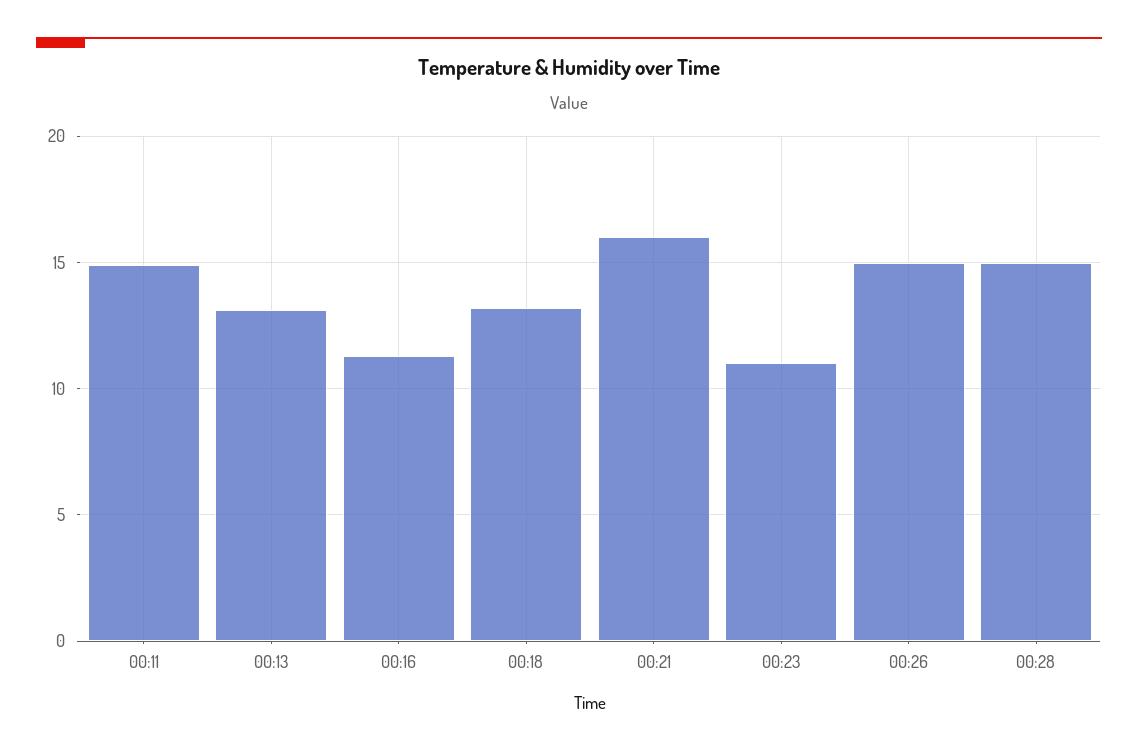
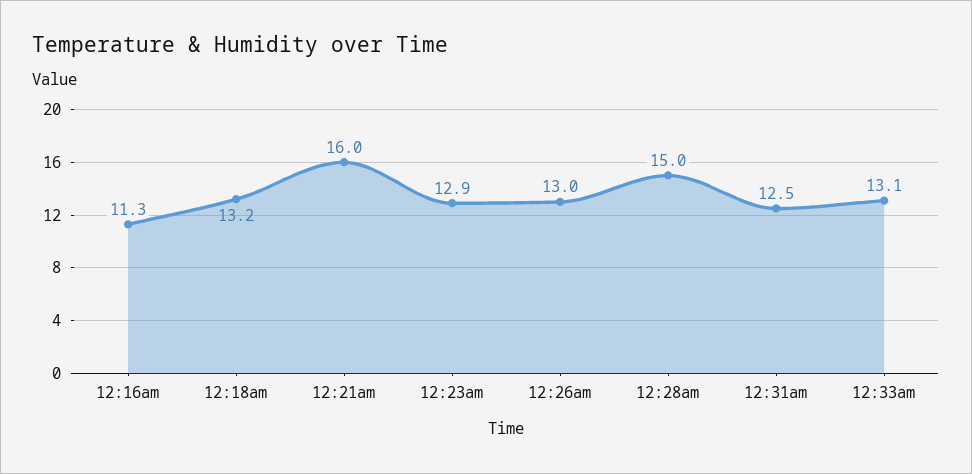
00:11: 15 -> none
00:13: 13 -> none
00:23: 11 -> 12.9
00:26: 15 -> 13
12:31am: none -> 12.5
12:33am: none -> 13.1

